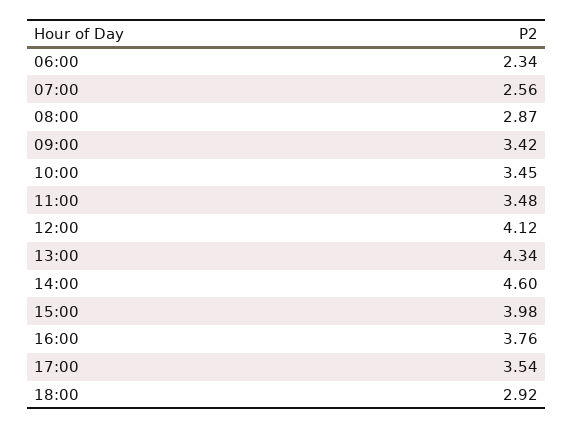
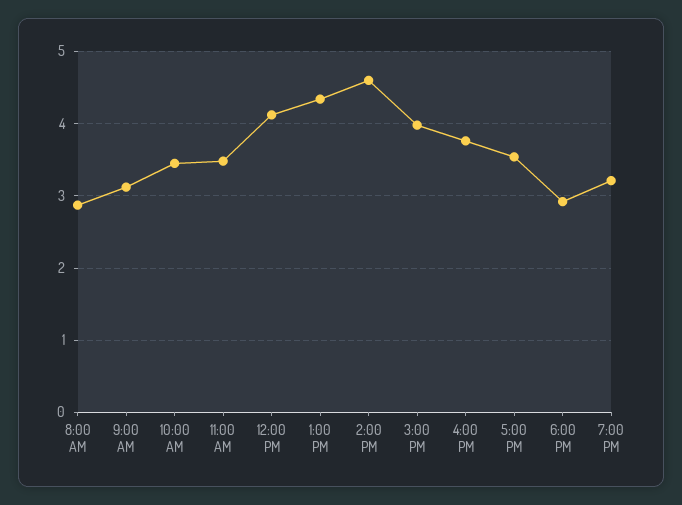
06:00: 2.34 -> none
07:00: 2.56 -> none
09:00: 3.42 -> 3.1
7:00 PM: none -> 3.2

